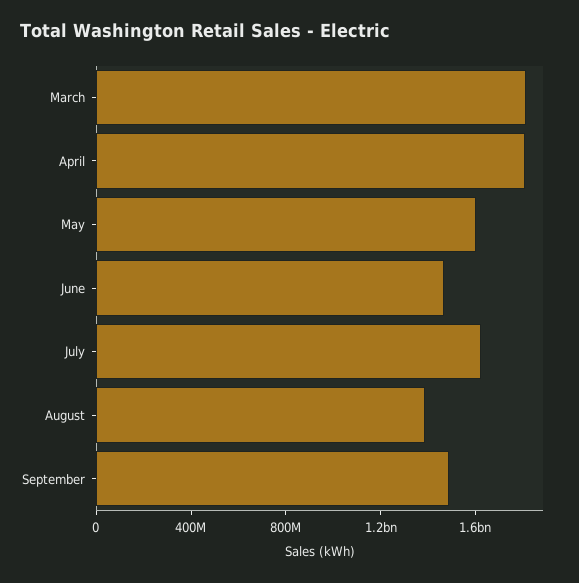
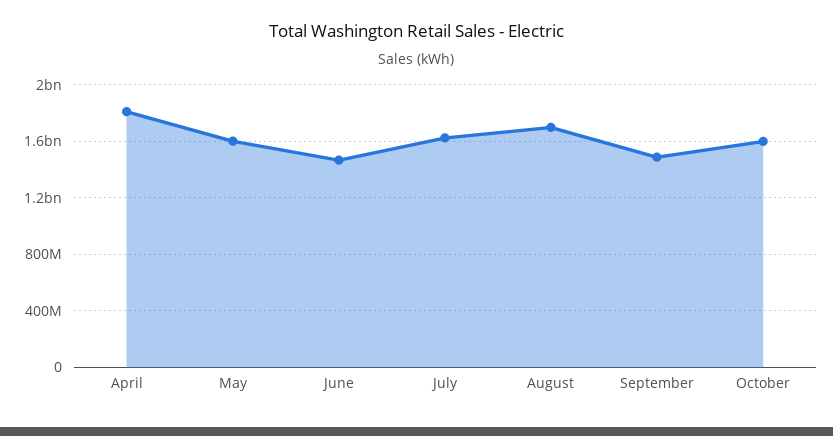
March: 1800000000 -> none
August: 1400000000 -> 1700000000
October: none -> 1600000000

